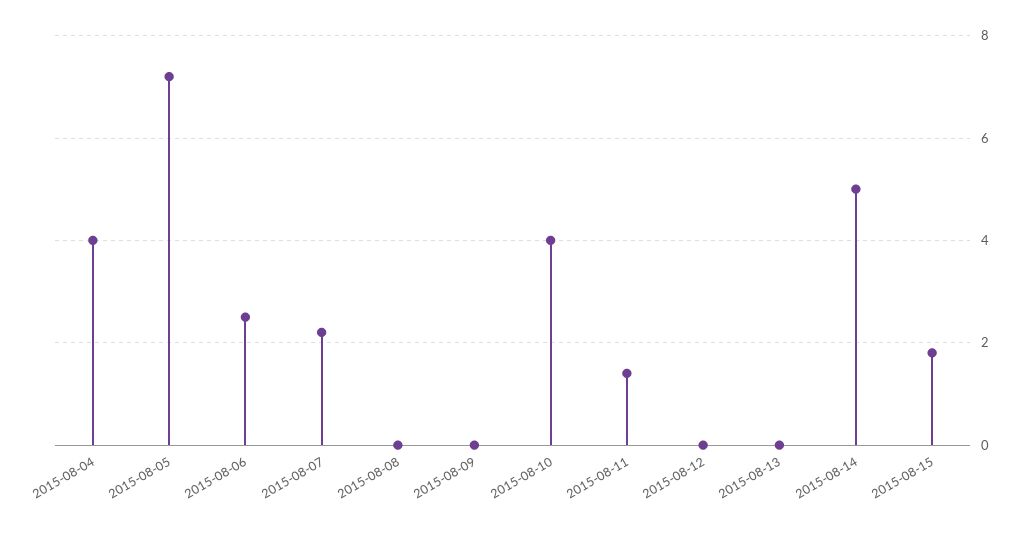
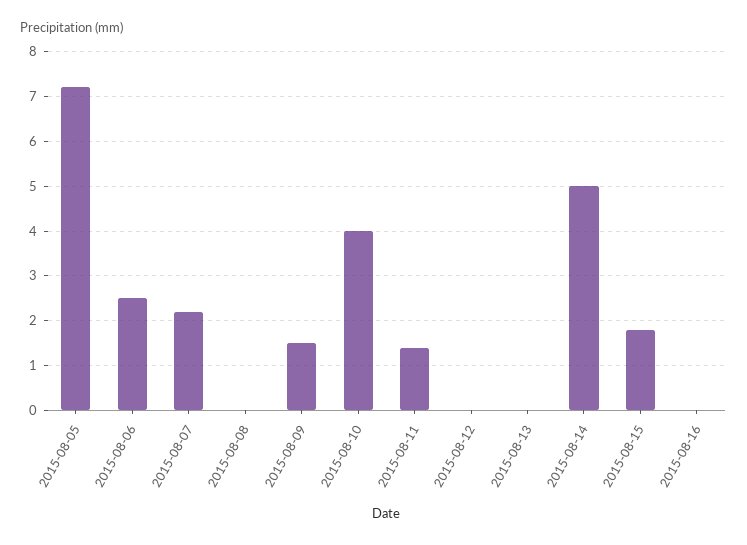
2015-08-04: 4 -> none
2015-08-09: 0 -> 1.5
2015-08-16: none -> 0

